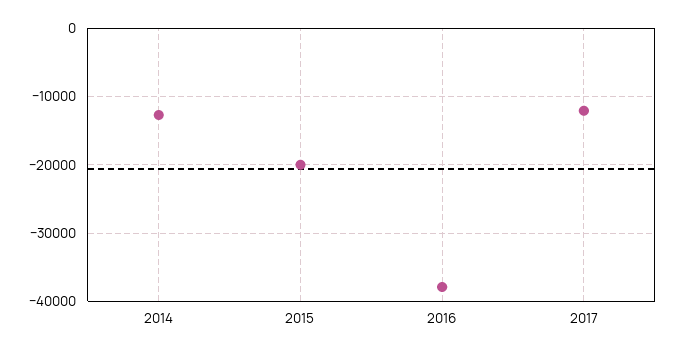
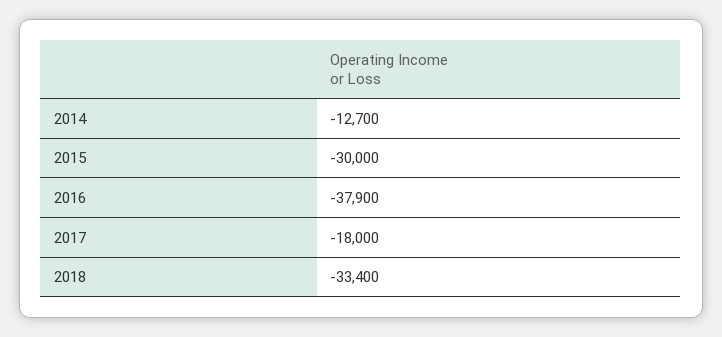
2015: -20000 -> -30000
2017: -12000 -> -18000
2018: none -> -33400

